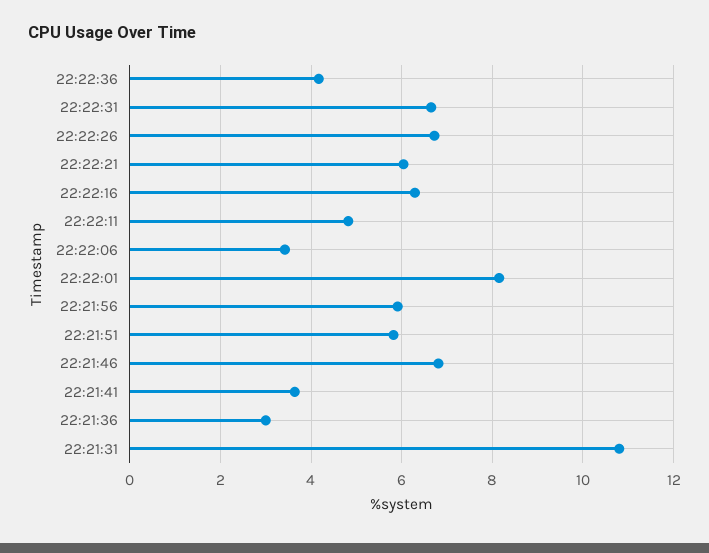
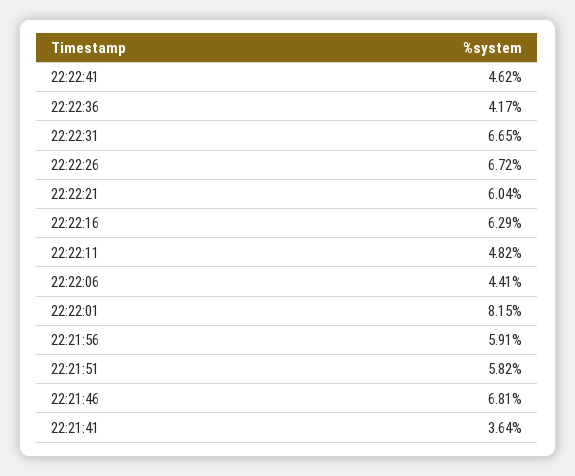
22:22:06: 3.4 -> 4.41
22:21:36: 3 -> none
22:21:31: 10.8 -> none
22:22:41: none -> 4.62

